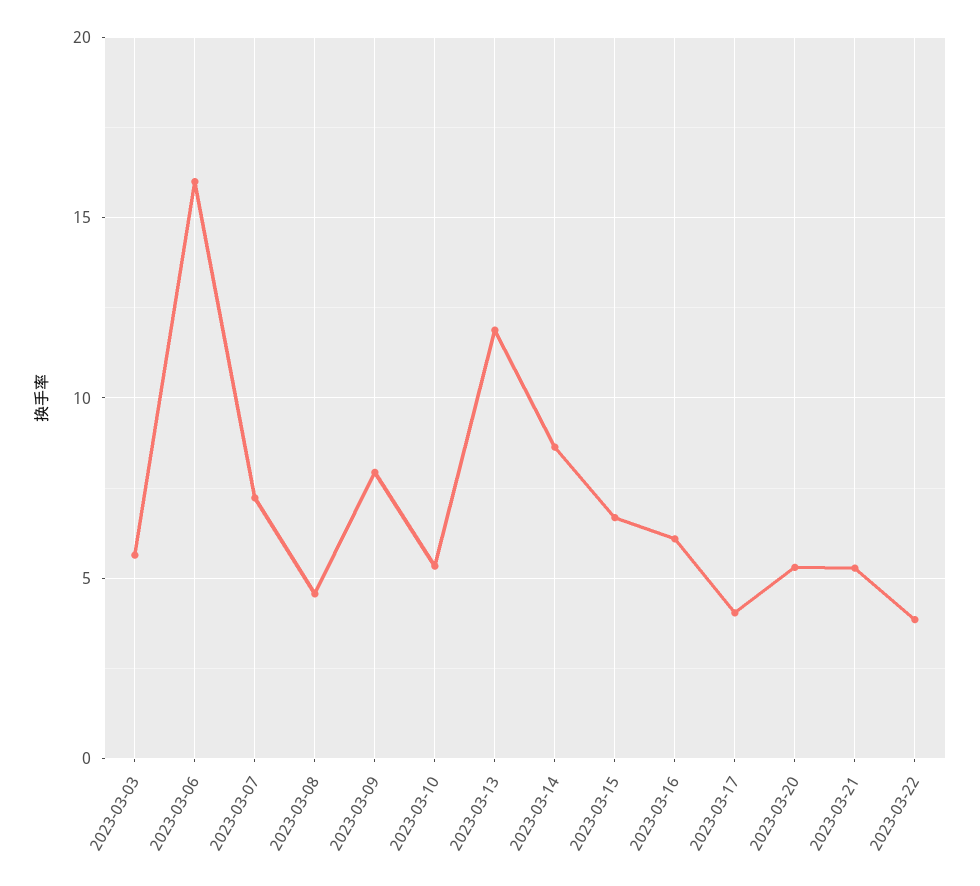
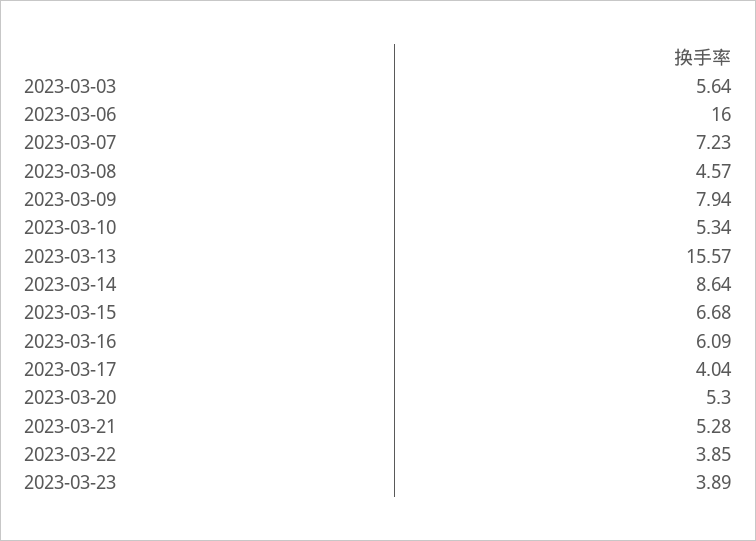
2023-03-13: 12 -> 15.57
2023-03-23: none -> 3.89

